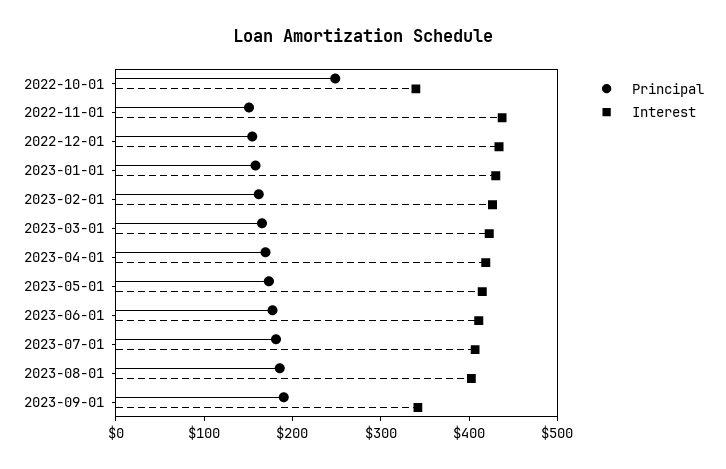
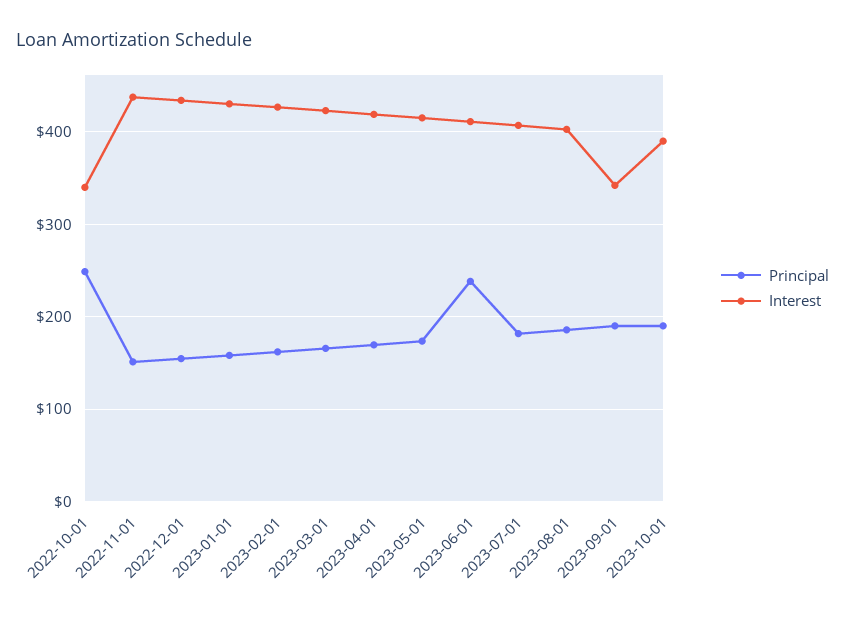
Principal, 2023-06-01: 180 -> 240
Principal, 2023-10-01: none -> 190
Interest, 2023-10-01: none -> 390

